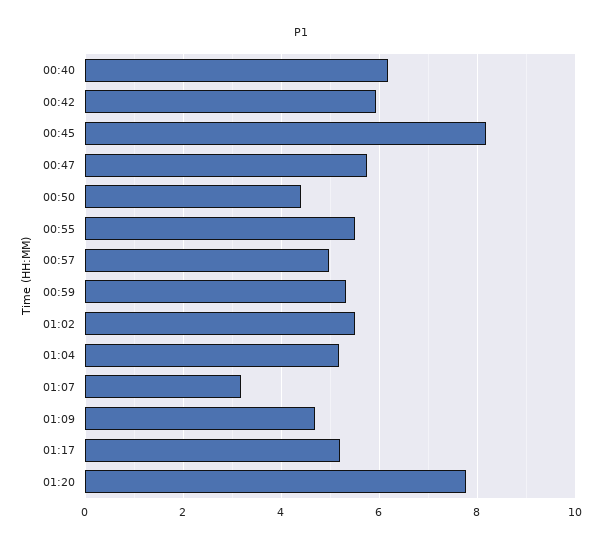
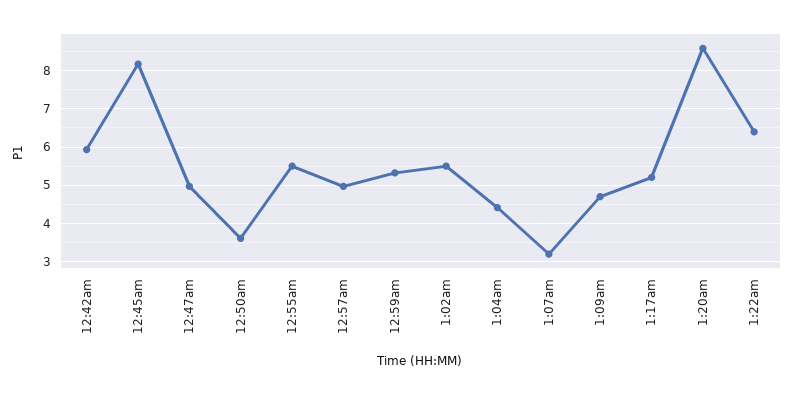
00:40: 6.2 -> none
00:47: 5.8 -> 5
00:50: 4.4 -> 3.6
01:04: 5.2 -> 4.4
01:20: 7.8 -> 8.6
1:22am: none -> 6.4

